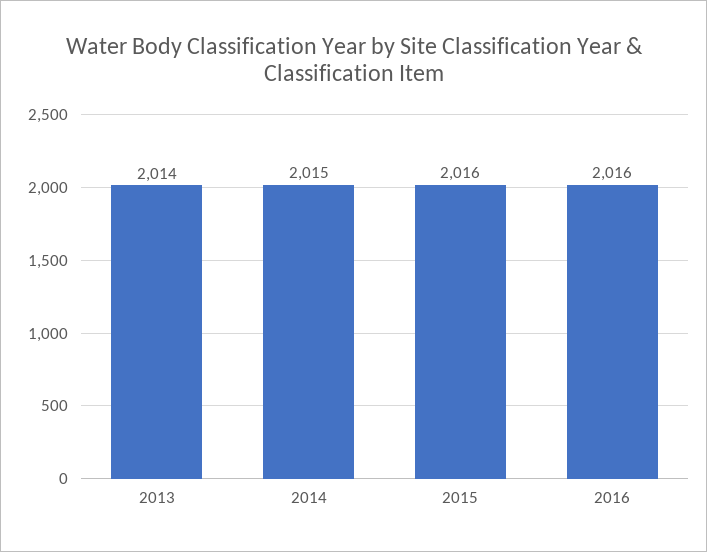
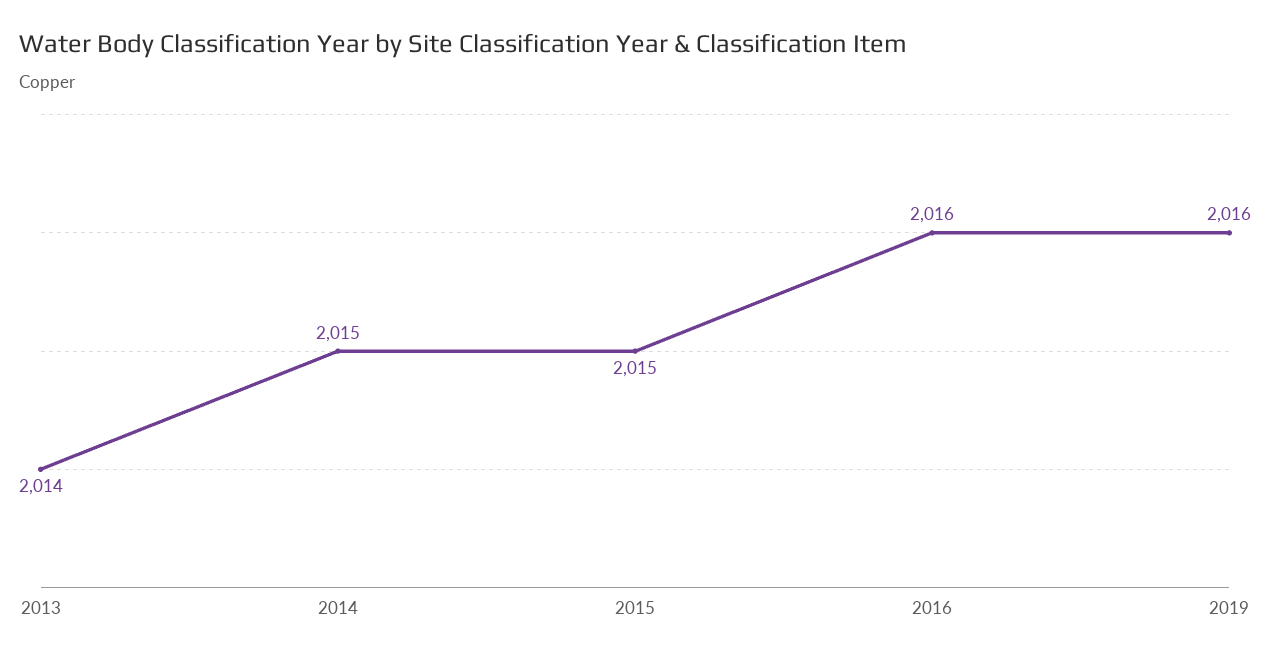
2015: 2016 -> 2015
2019: none -> 2016

